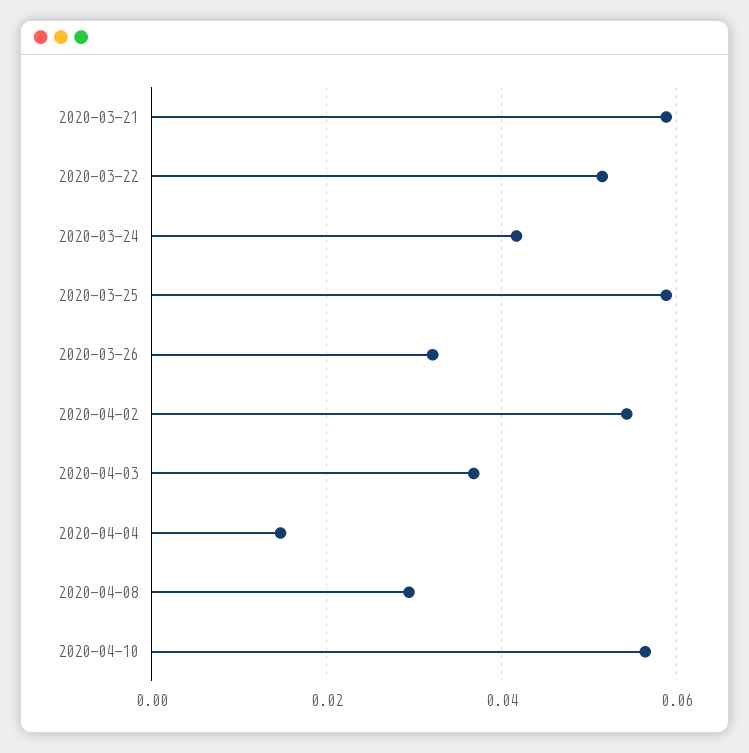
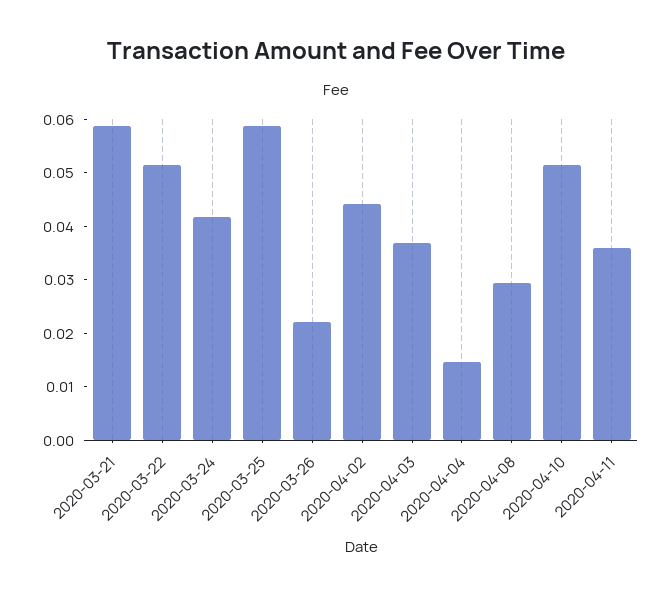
2020-03-26: 0.032 -> 0.022
2020-04-02: 0.054 -> 0.044
2020-04-10: 0.056 -> 0.052
2020-04-11: none -> 0.036

